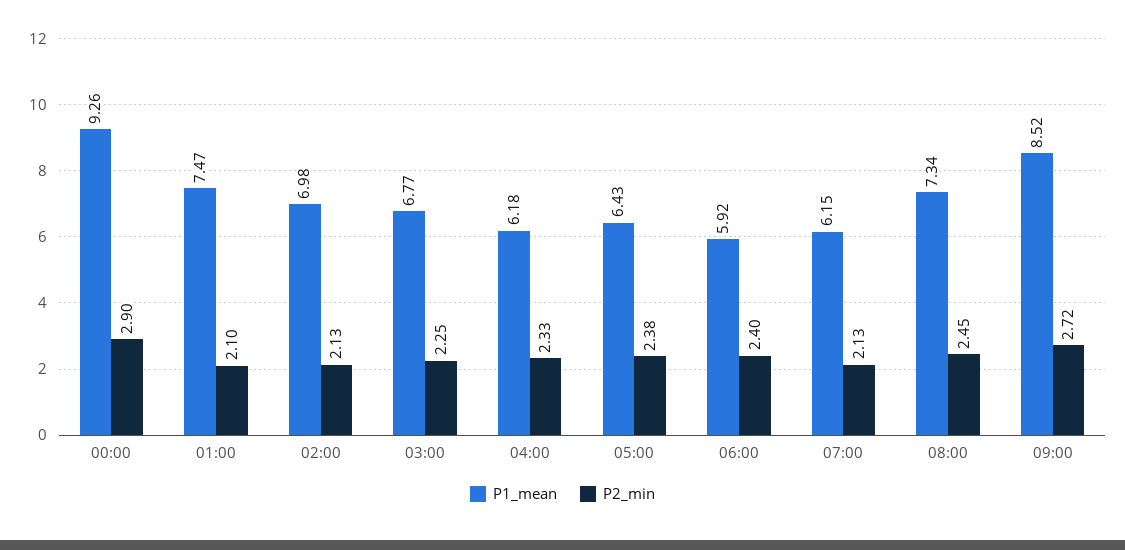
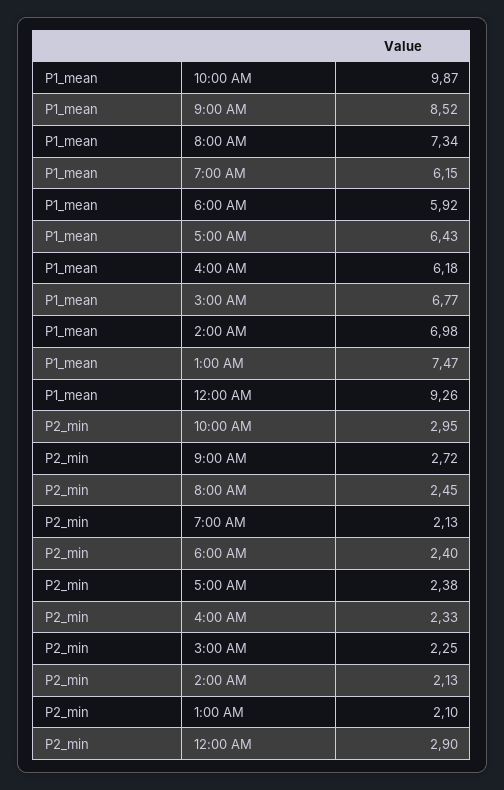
P1_mean, 10:00 AM: none -> 9.87
P2_min, 10:00 AM: none -> 2.95

